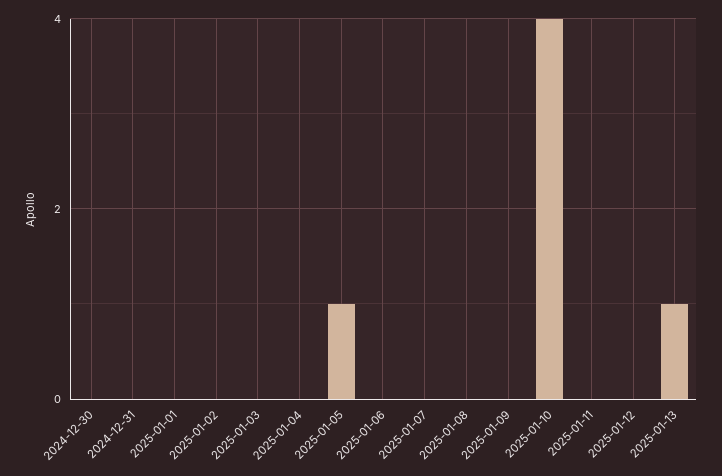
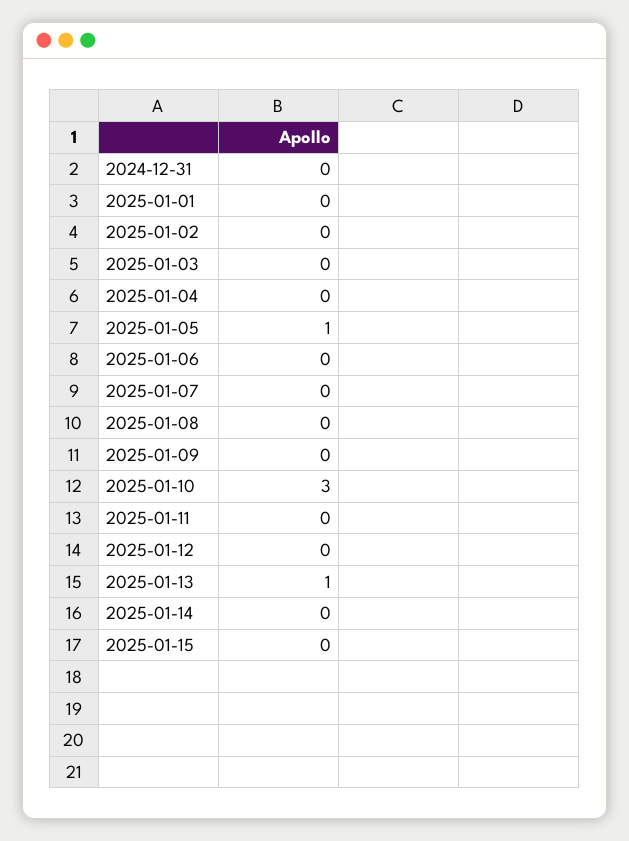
2024-12-30: 0 -> none
2025-01-10: 4 -> 3
2025-01-14: none -> 0
2025-01-15: none -> 0

